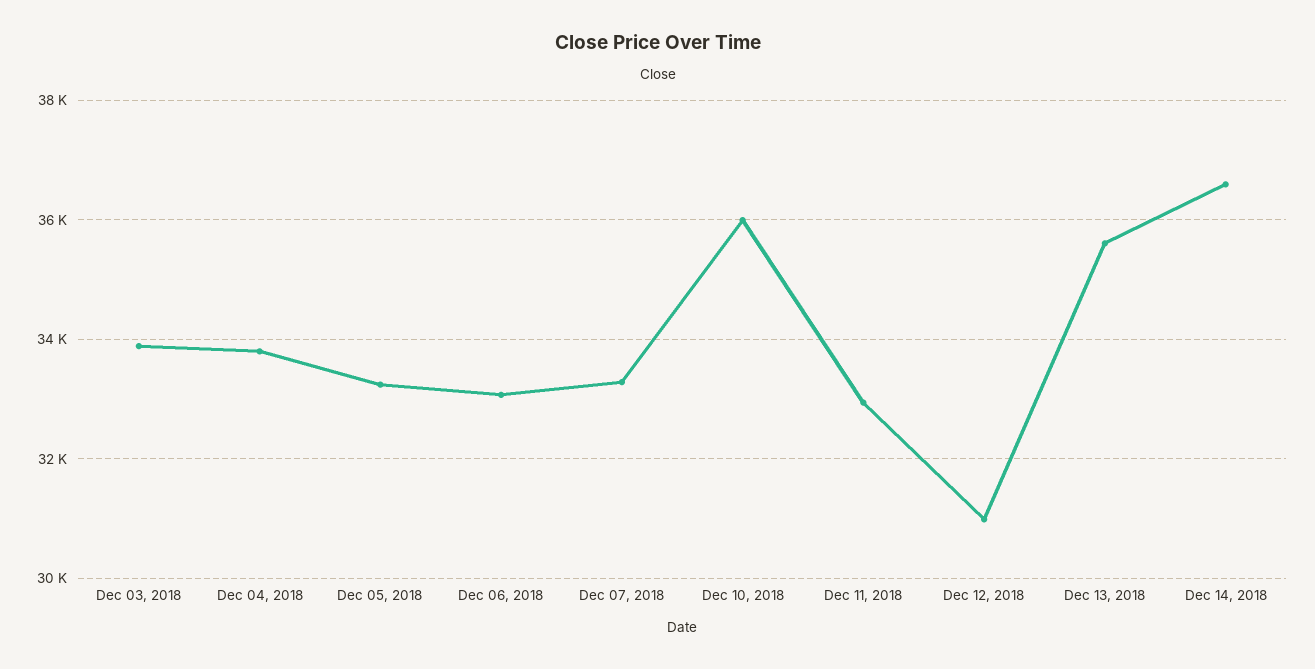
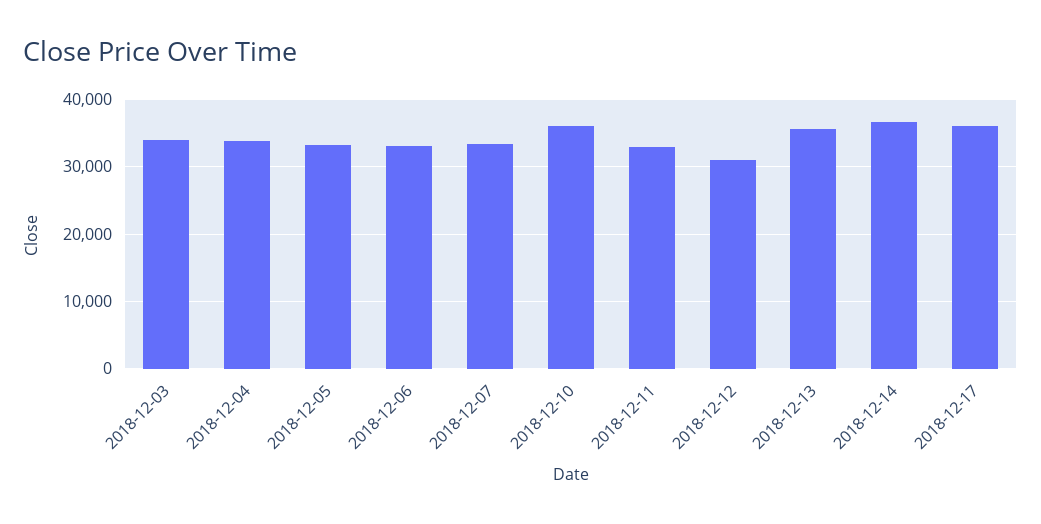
2018-12-17: none -> 36000

